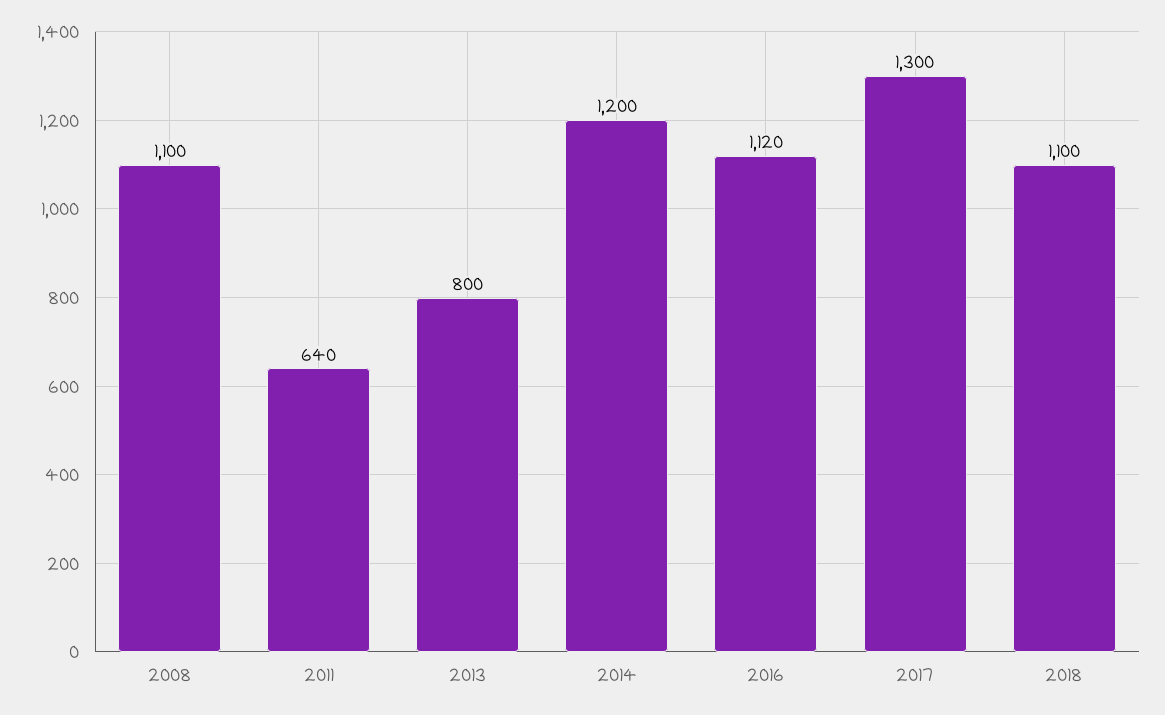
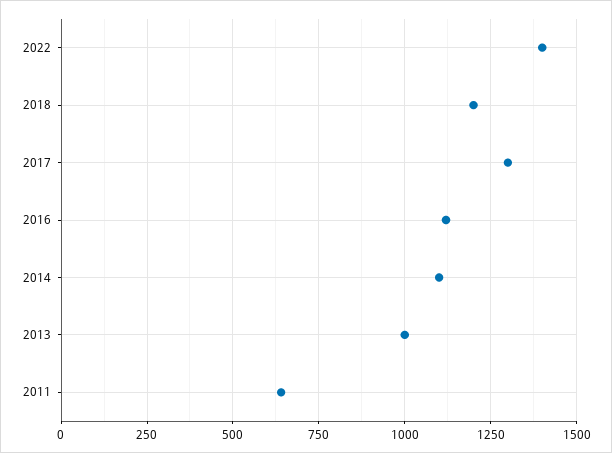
2008: 1100 -> none
2013: 800 -> 1000
2014: 1200 -> 1100
2018: 1100 -> 1200
2022: none -> 1400

